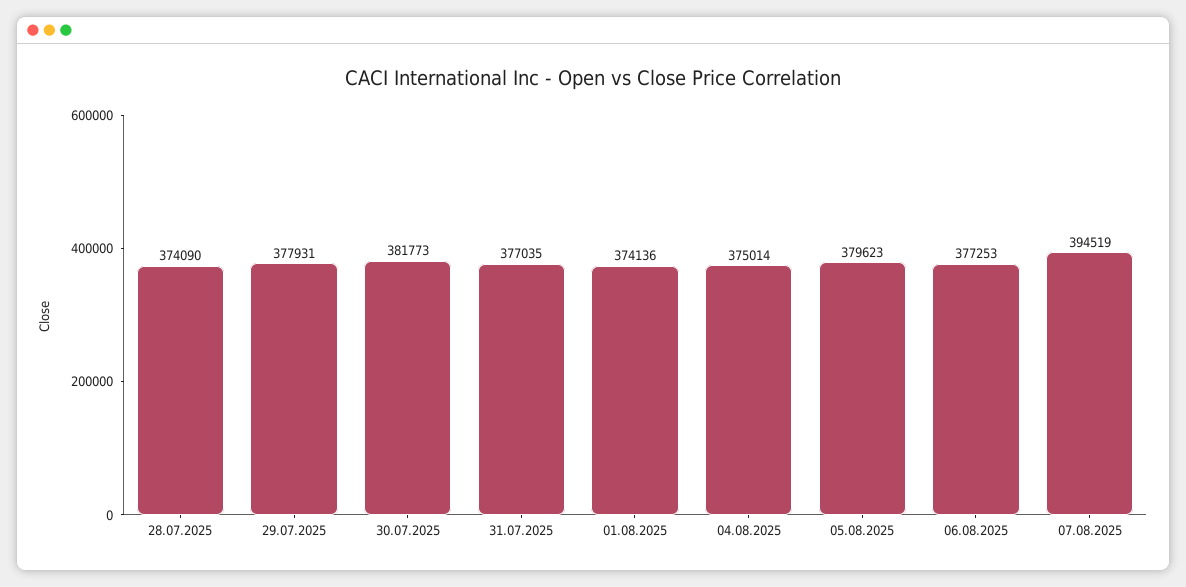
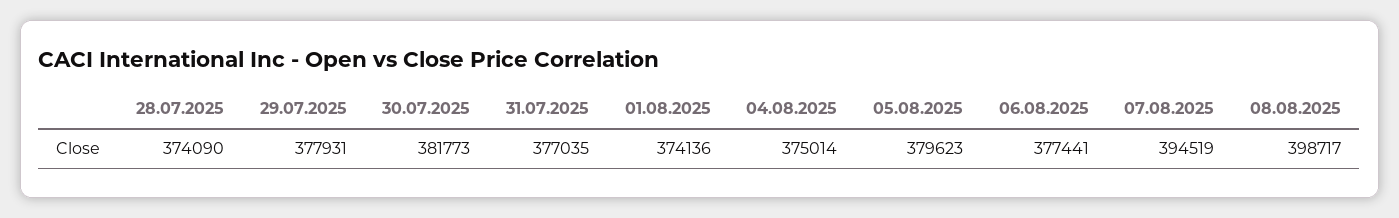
06.08.2025: 377253 -> 377441
08.08.2025: none -> 398717

